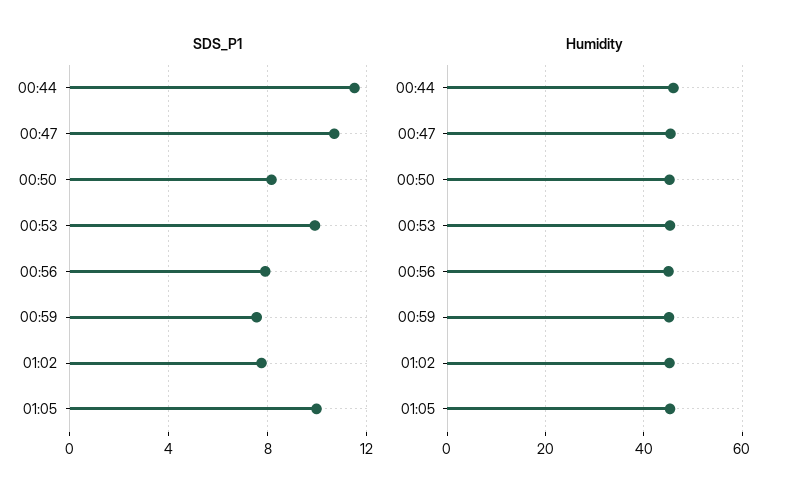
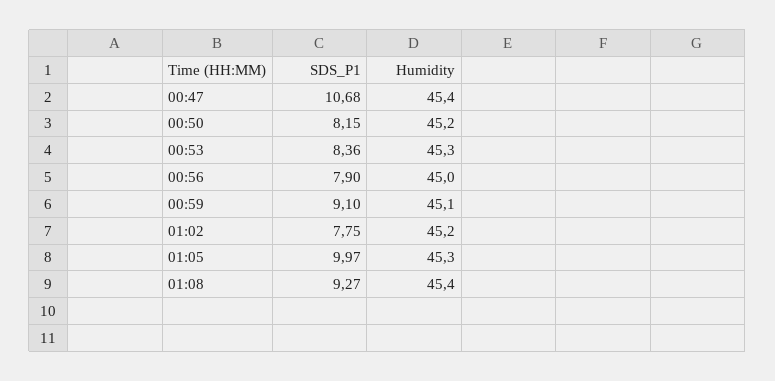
SDS_P1, 00:44: 11.5 -> none
SDS_P1, 00:53: 10 -> 8.36
SDS_P1, 00:59: 7.5 -> 9.1
Humidity, 00:44: 46 -> none
SDS_P1, 01:08: none -> 9.27
Humidity, 01:08: none -> 45.4

